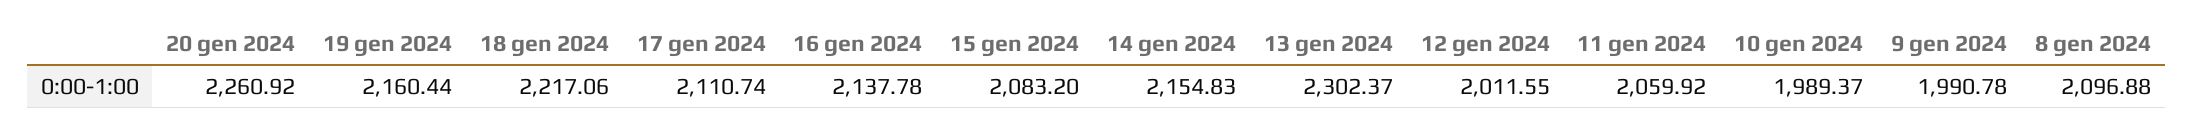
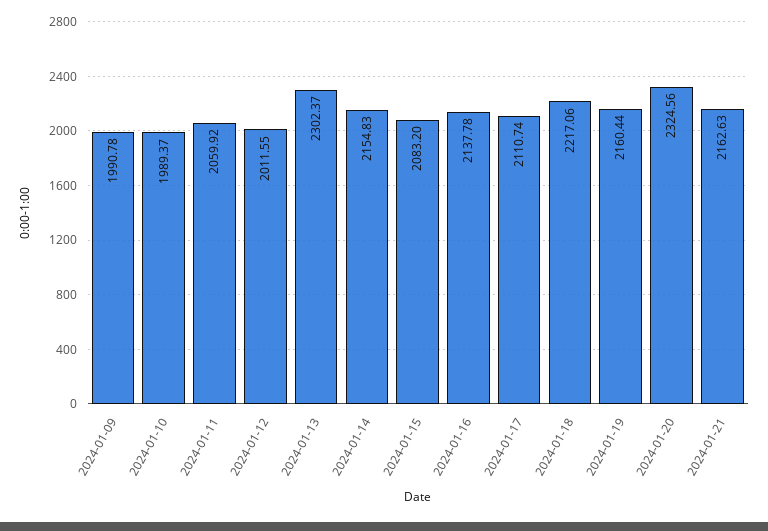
20 gen 2024: 2260.92 -> 2324.56
8 gen 2024: 2096.88 -> none
2024-01-21: none -> 2162.63

